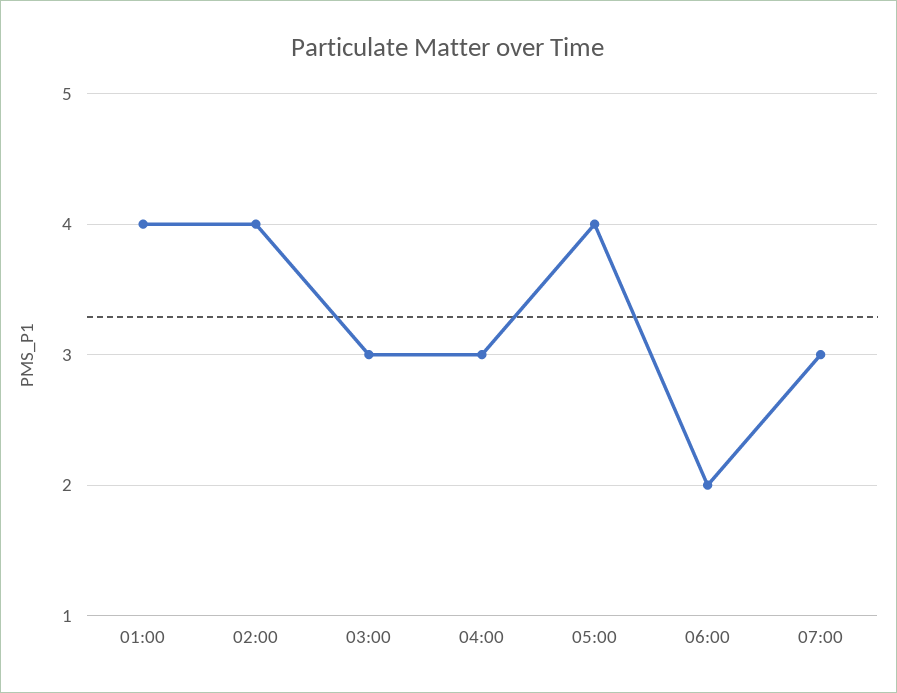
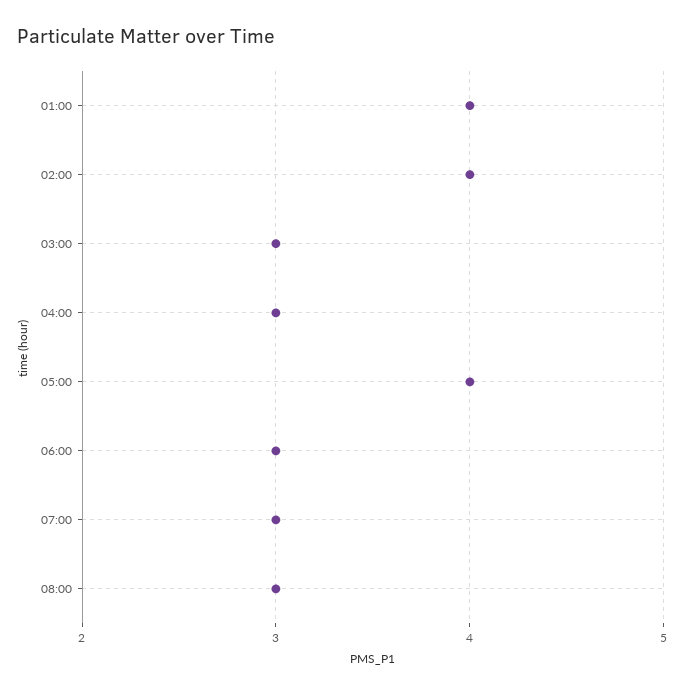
06:00: 2 -> 3
08:00: none -> 3

